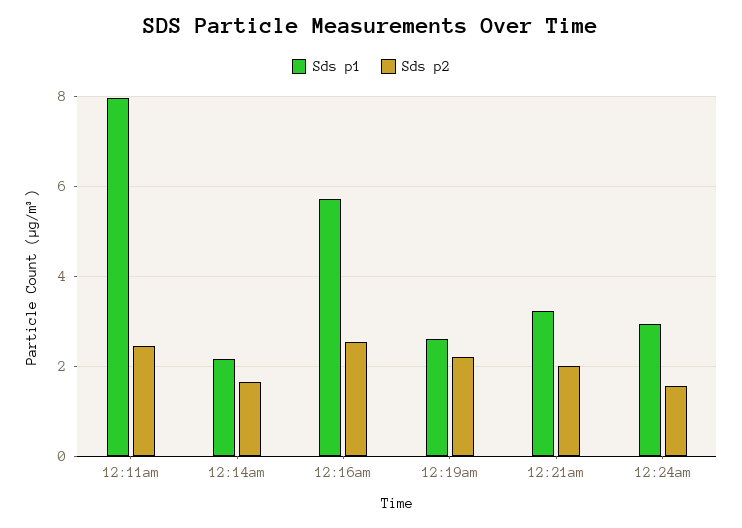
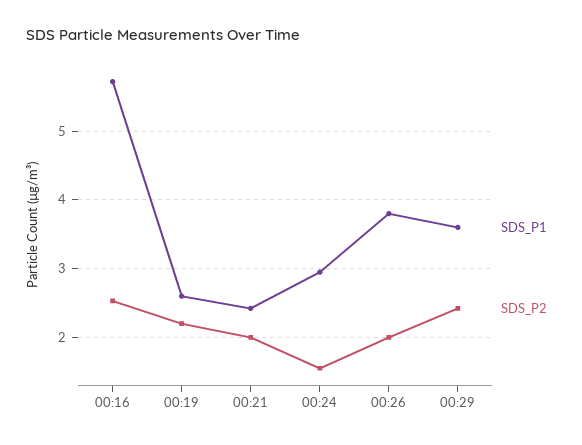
Sds p1, 12:11am: 8 -> none
Sds p2, 12:11am: 2.4 -> none
Sds p1, 12:14am: 2.2 -> none
Sds p2, 12:14am: 1.6 -> none
Sds p1, 12:21am: 3.2 -> 2.4
Sds p1, 00:26: none -> 3.8
Sds p2, 00:26: none -> 2
Sds p1, 00:29: none -> 3.6
Sds p2, 00:29: none -> 2.4

